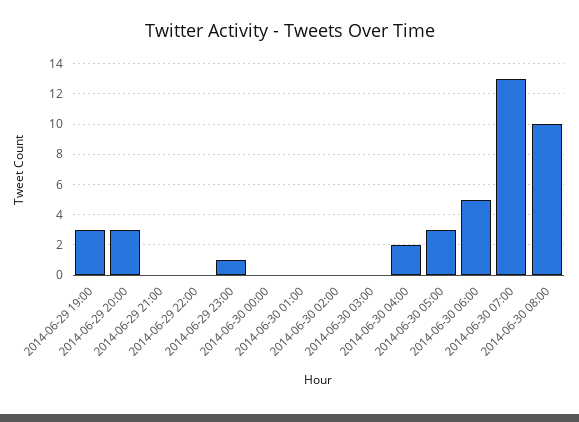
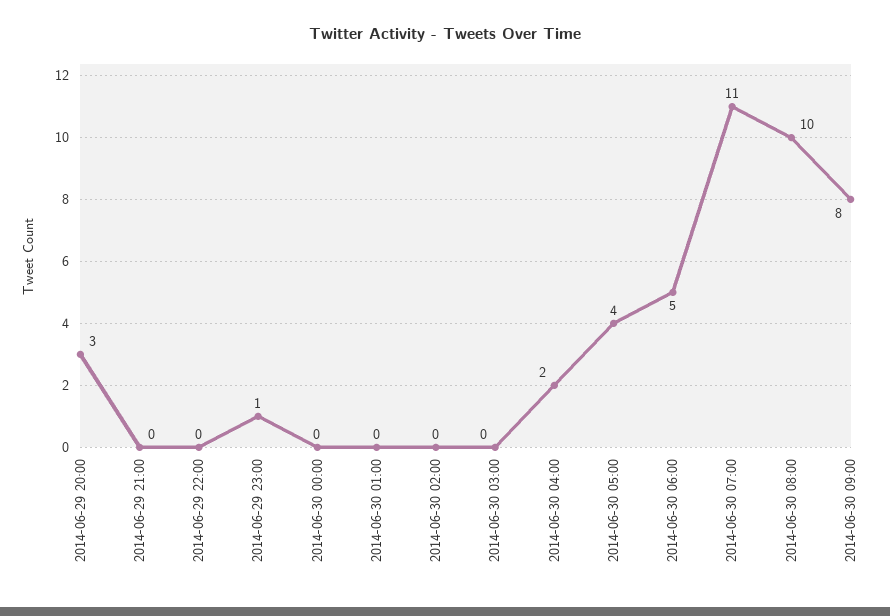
2014-06-29 19:00: 3 -> none
2014-06-30 05:00: 3 -> 4
2014-06-30 07:00: 13 -> 11
2014-06-30 09:00: none -> 8

